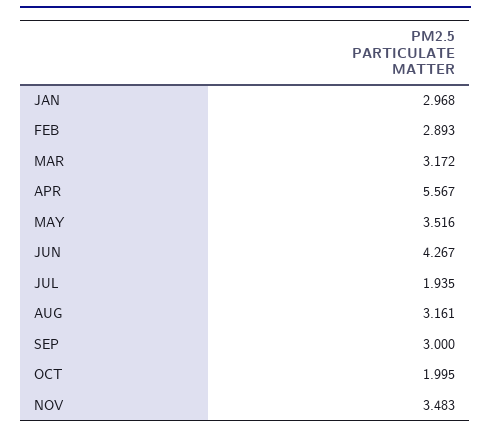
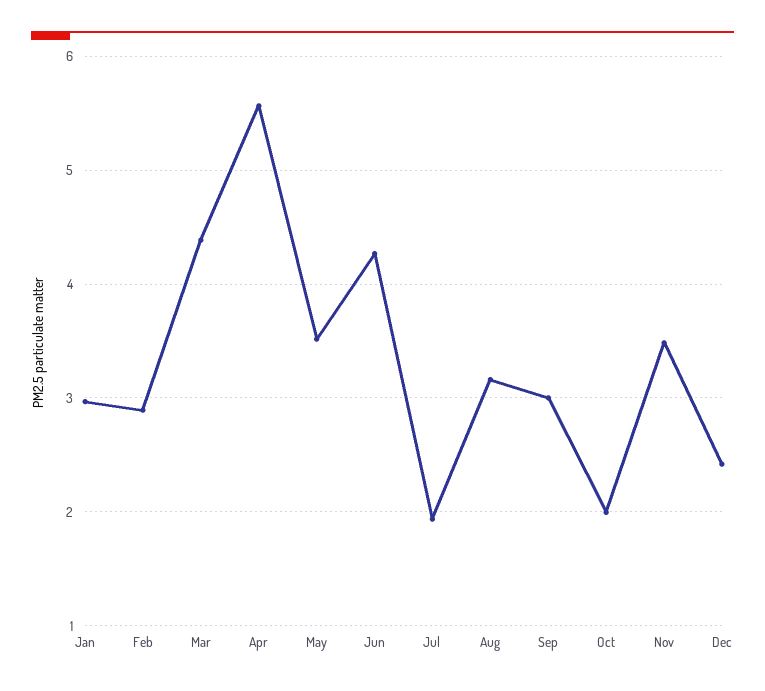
MAR: 3.172 -> 4.4
Dec: none -> 2.4

